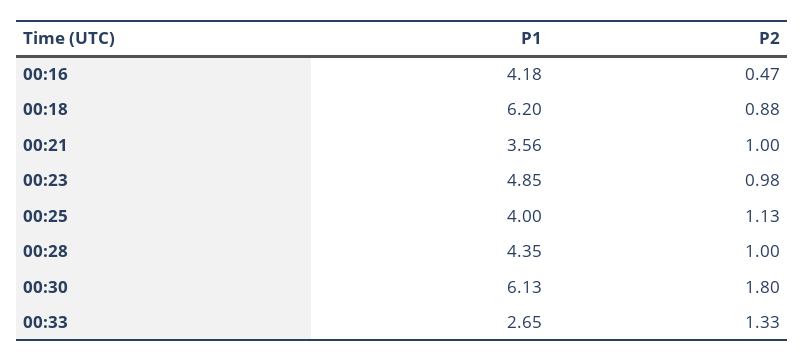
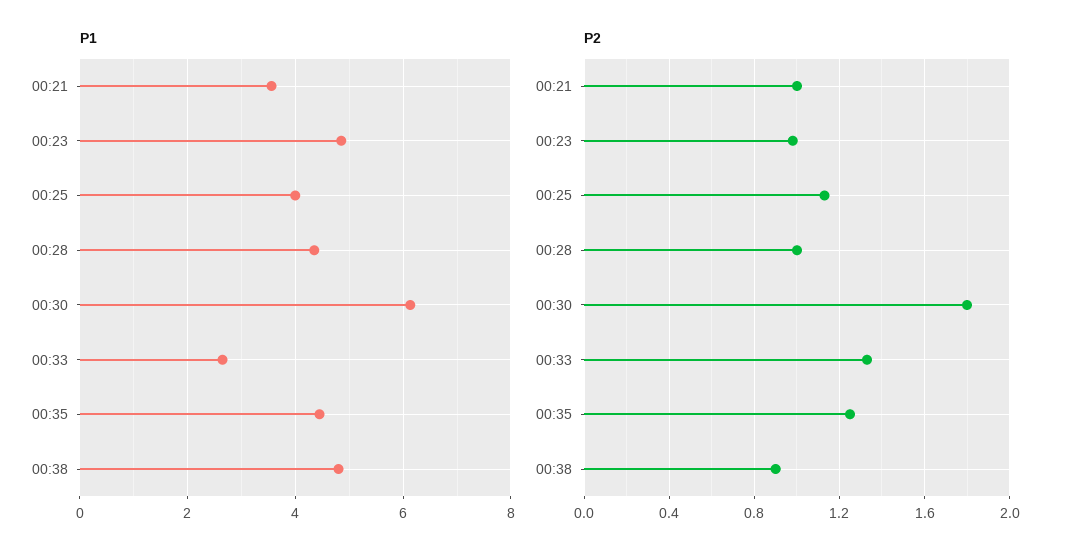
P1, 00:16: 4.18 -> none
P2, 00:16: 0.47 -> none
P1, 00:18: 6.2 -> none
P2, 00:18: 0.88 -> none
P1, 00:35: none -> 4.4
P1, 00:38: none -> 4.8
P2, 00:35: none -> 1.25
P2, 00:38: none -> 0.9

